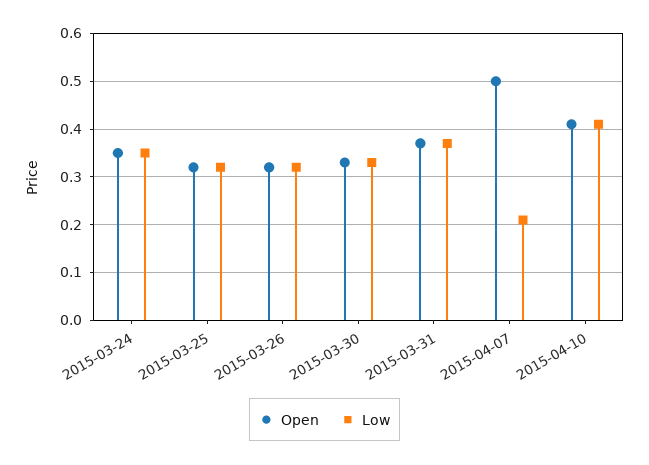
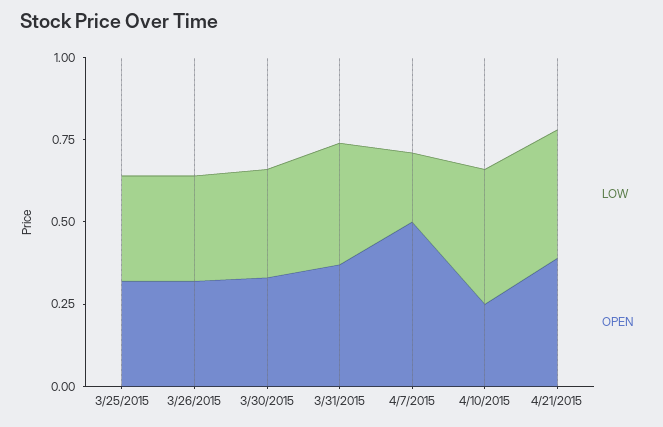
Open, 2015-03-24: 0.35 -> none
Low, 2015-03-24: 0.35 -> none
Open, 2015-04-10: 0.4 -> 0.25
Low, 4/21/2015: none -> 0.4
Open, 4/21/2015: none -> 0.4

